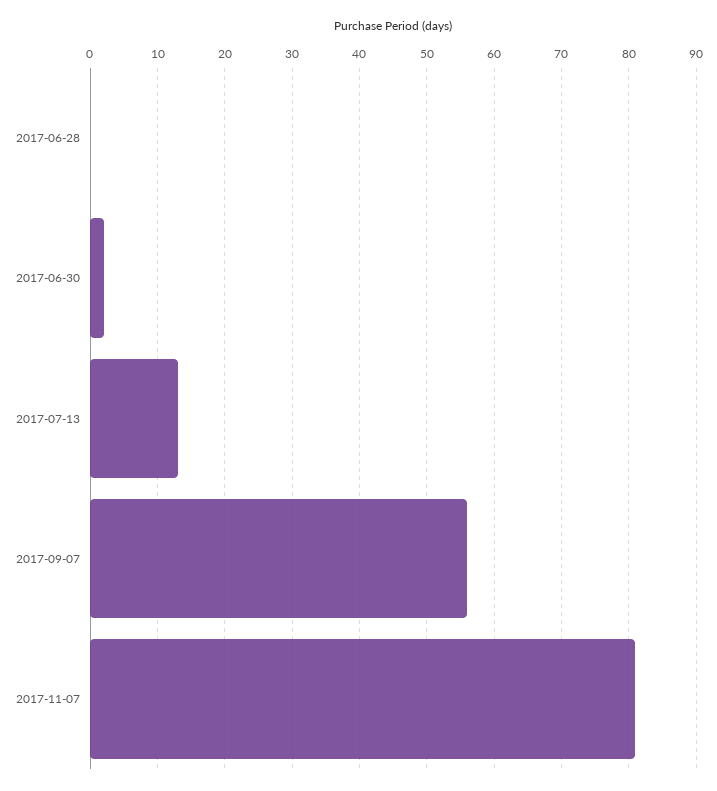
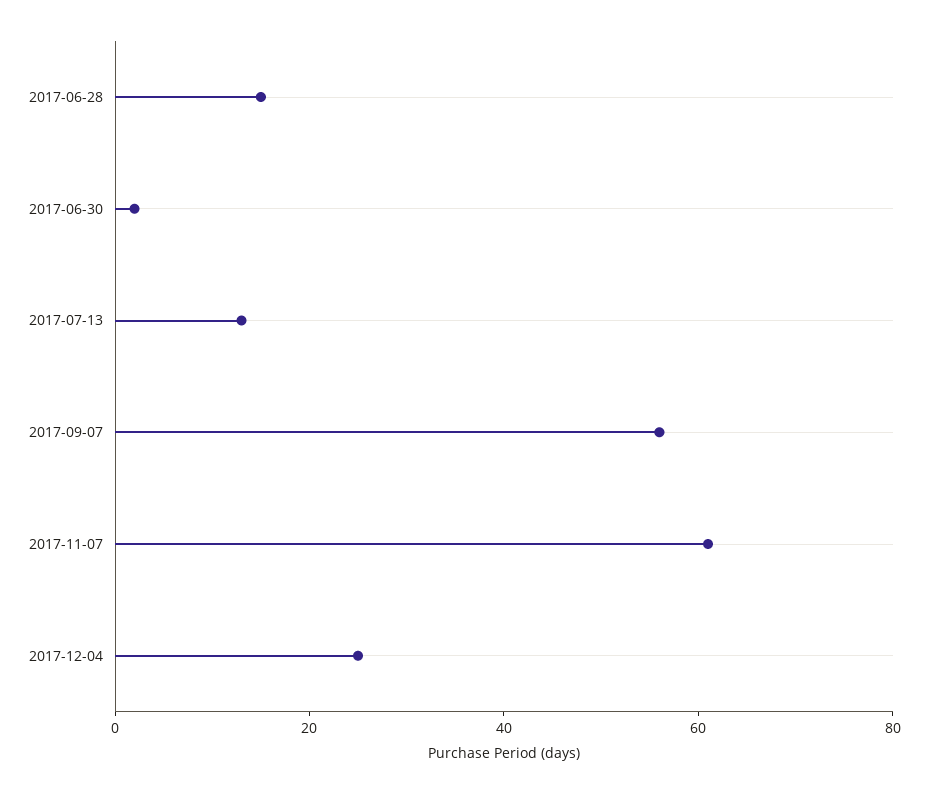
2017-06-28: 0 -> 15
2017-11-07: 81 -> 60
2017-12-04: none -> 25

